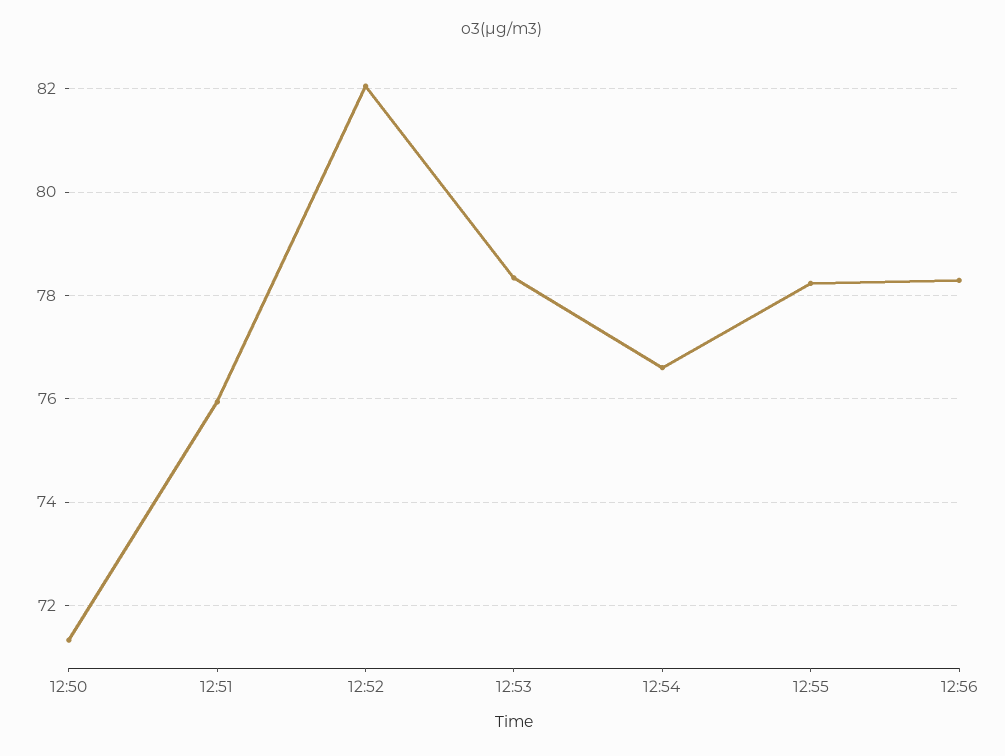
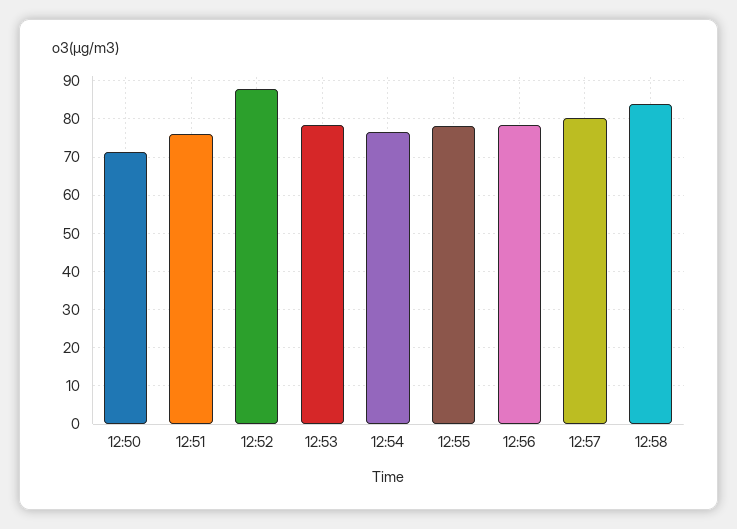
12:52: 82 -> 88
12:57: none -> 80
12:58: none -> 84

